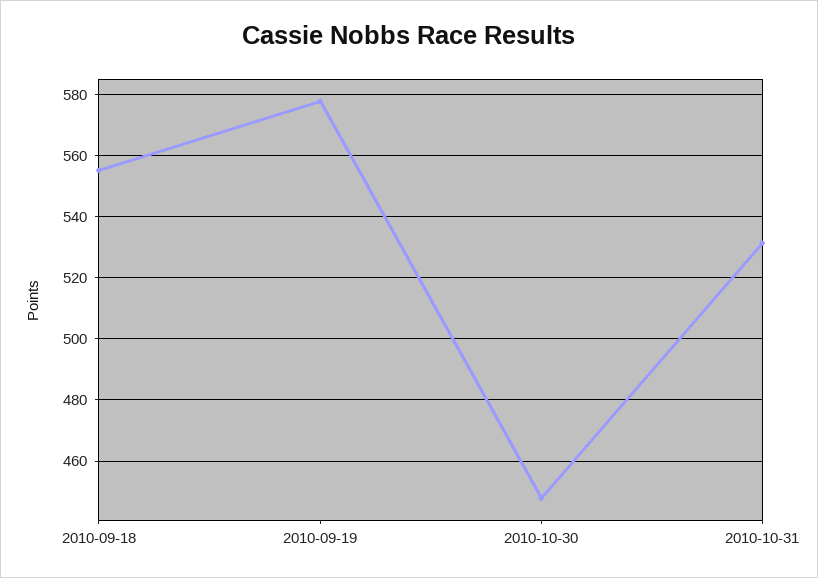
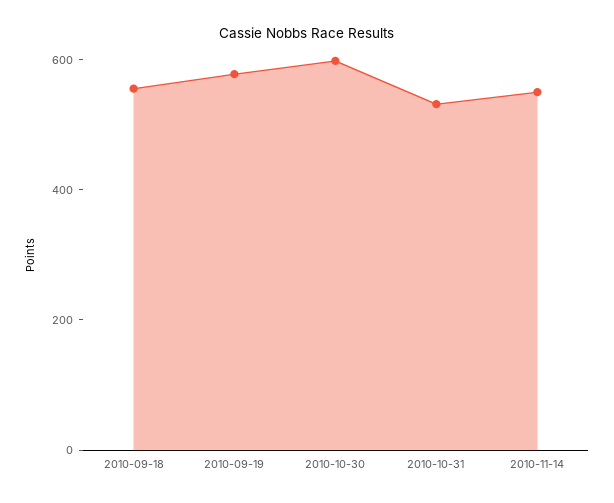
2010-10-30: 448 -> 600
2010-11-14: none -> 550

